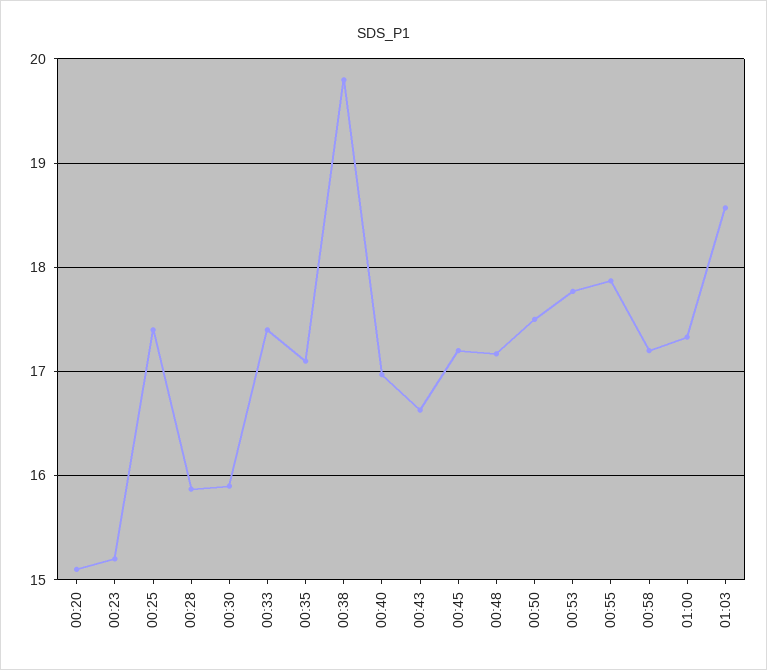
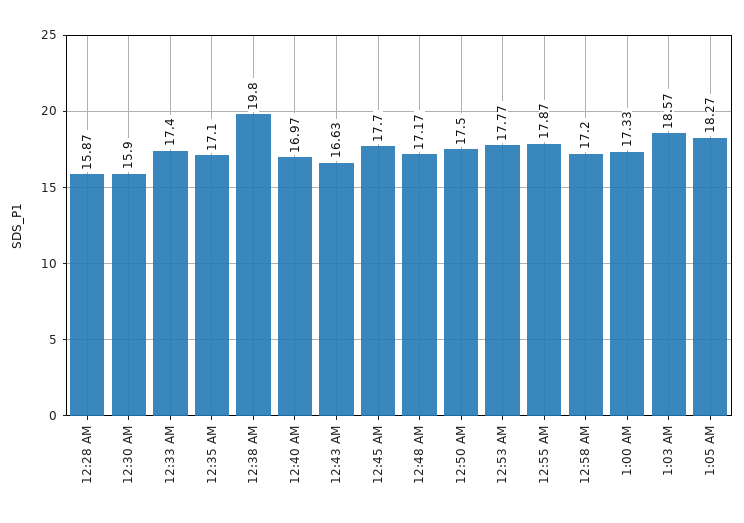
00:20: 15.1 -> none
00:23: 15.2 -> none
00:25: 17.4 -> none
00:45: 17.2 -> 17.7
1:05 AM: none -> 18.27

